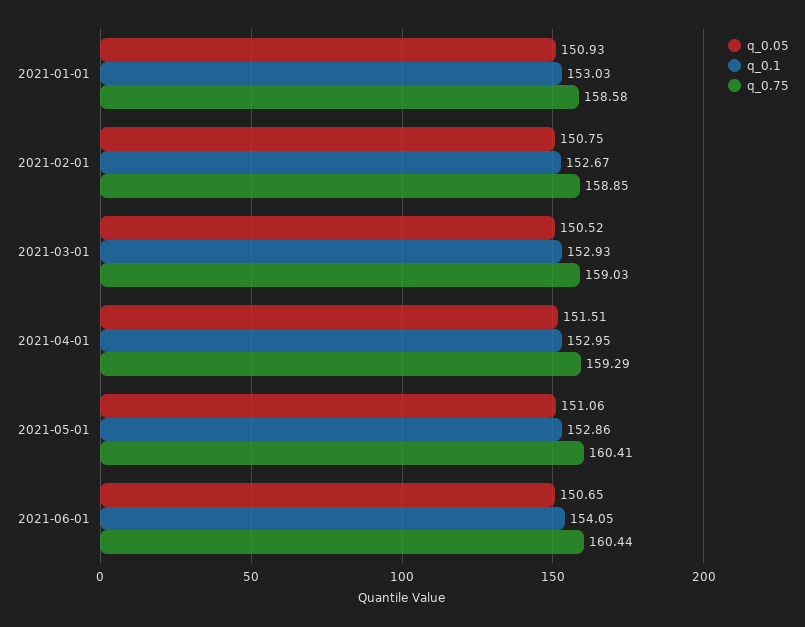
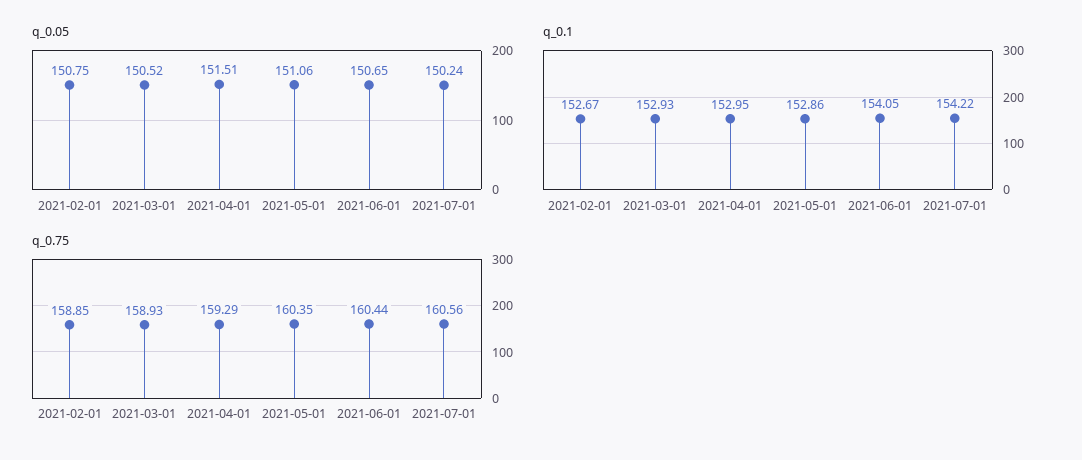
q_0.05, 2021-01-01: 150.93 -> none
q_0.1, 2021-01-01: 153.03 -> none
q_0.75, 2021-01-01: 158.58 -> none
q_0.75, 2021-03-01: 159.03 -> 158.93
q_0.75, 2021-05-01: 160.41 -> 160.35
q_0.05, 2021-07-01: none -> 150.24
q_0.1, 2021-07-01: none -> 154.22
q_0.75, 2021-07-01: none -> 160.56

